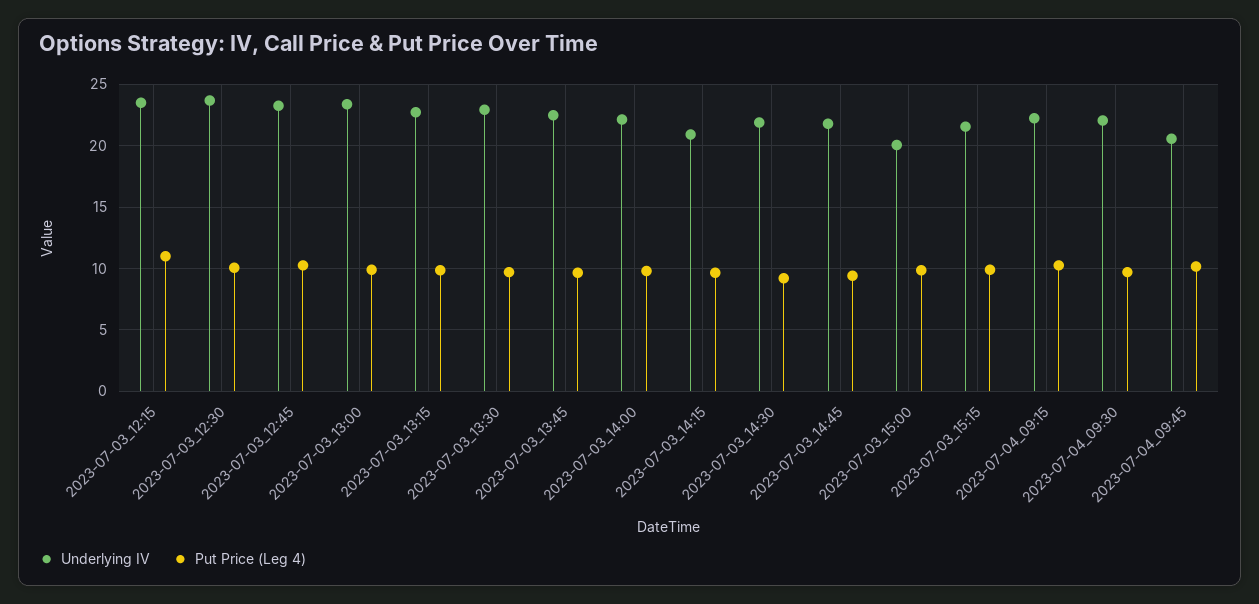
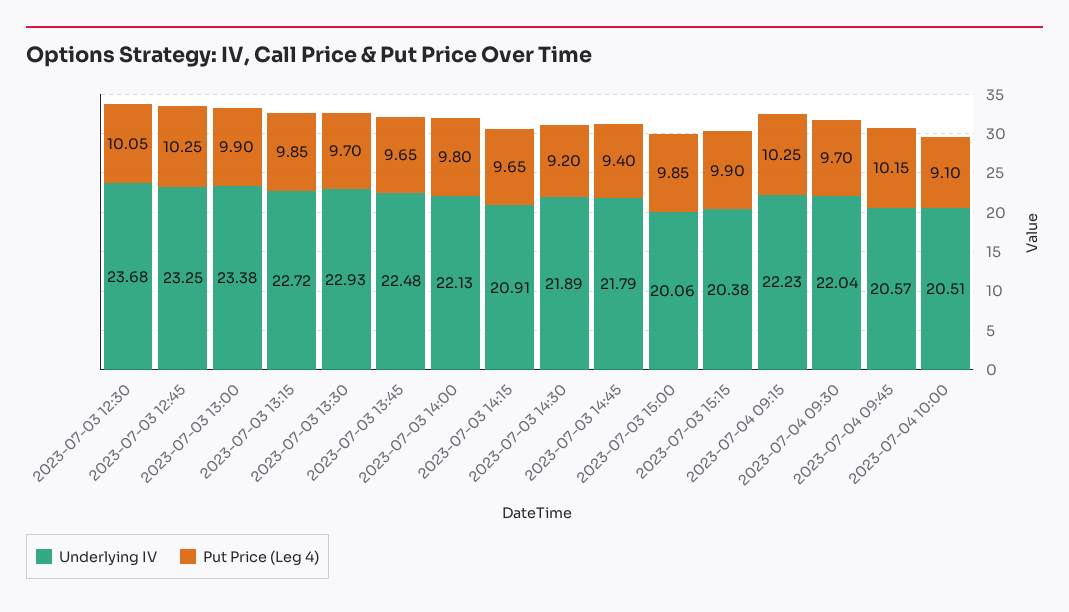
Underlying IV, 2023-07-03_12:15: 23.5 -> none
Put Price (Leg 4), 2023-07-03_12:15: 11 -> none
Underlying IV, 2023-07-03_15:15: 21.5 -> 20.38
Underlying IV, 2023-07-04 10:00: none -> 20.51
Put Price (Leg 4), 2023-07-04 10:00: none -> 9.1

